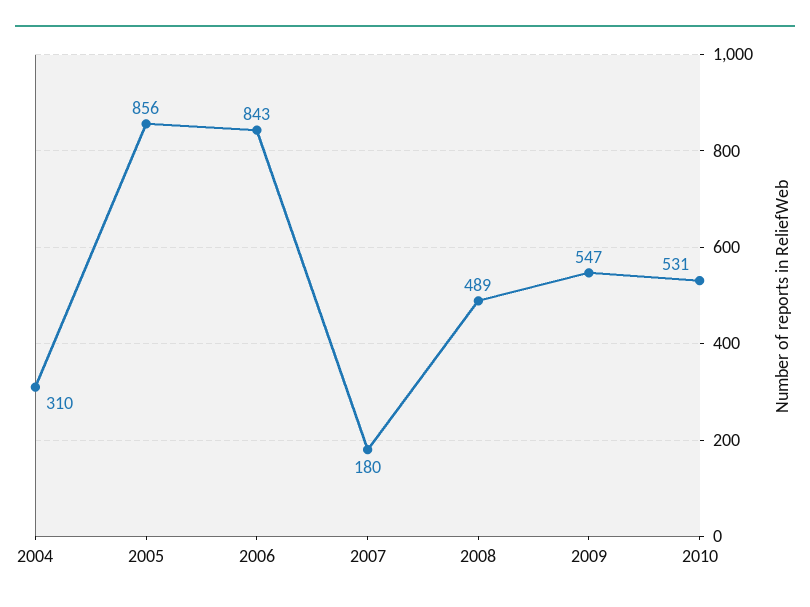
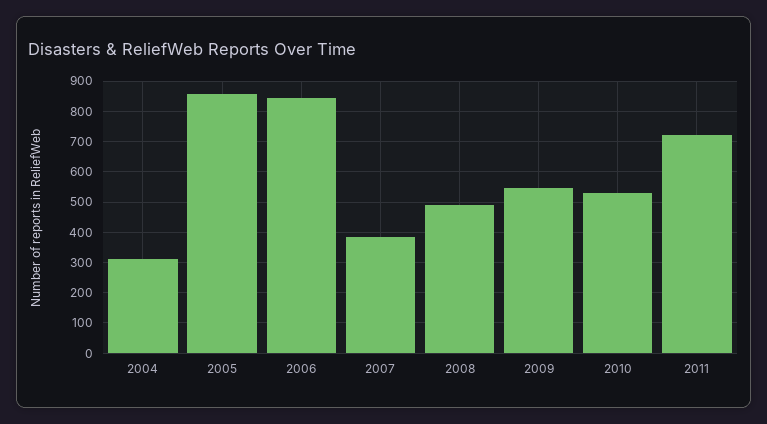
2007: 180 -> 380
2011: none -> 720

